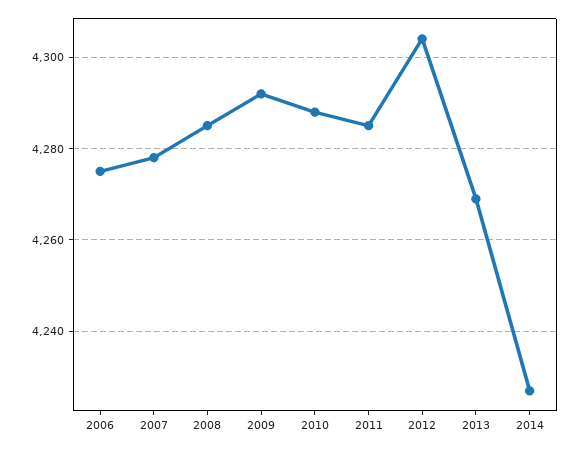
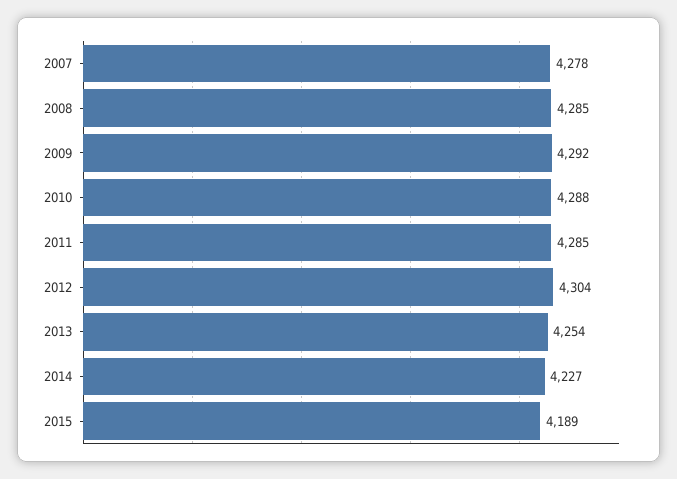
2006: 4275 -> none
2013: 4270 -> 4254
2015: none -> 4189

